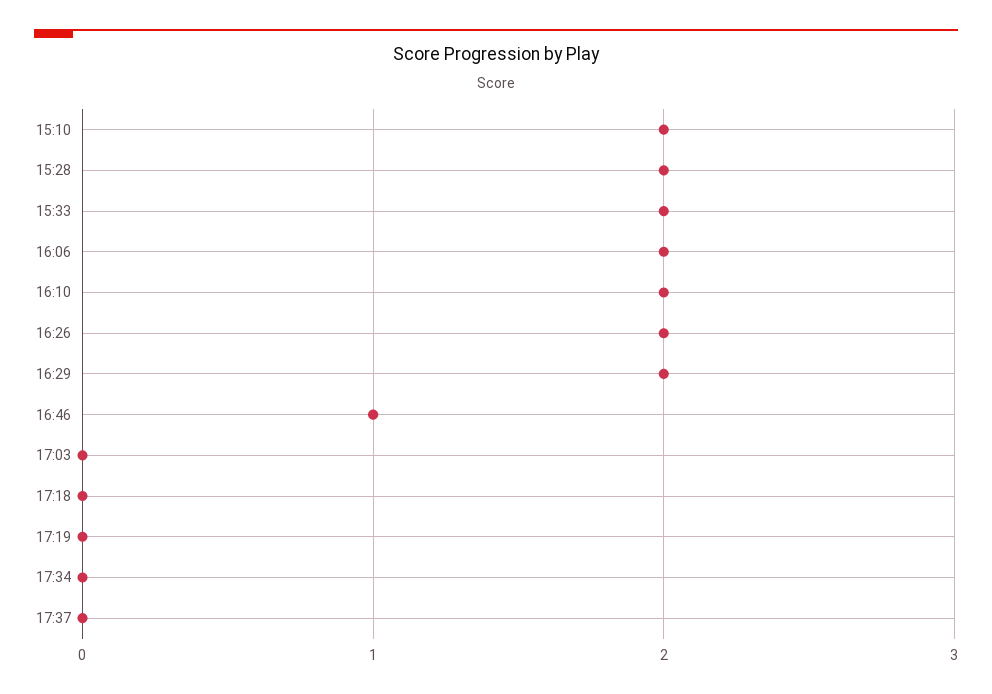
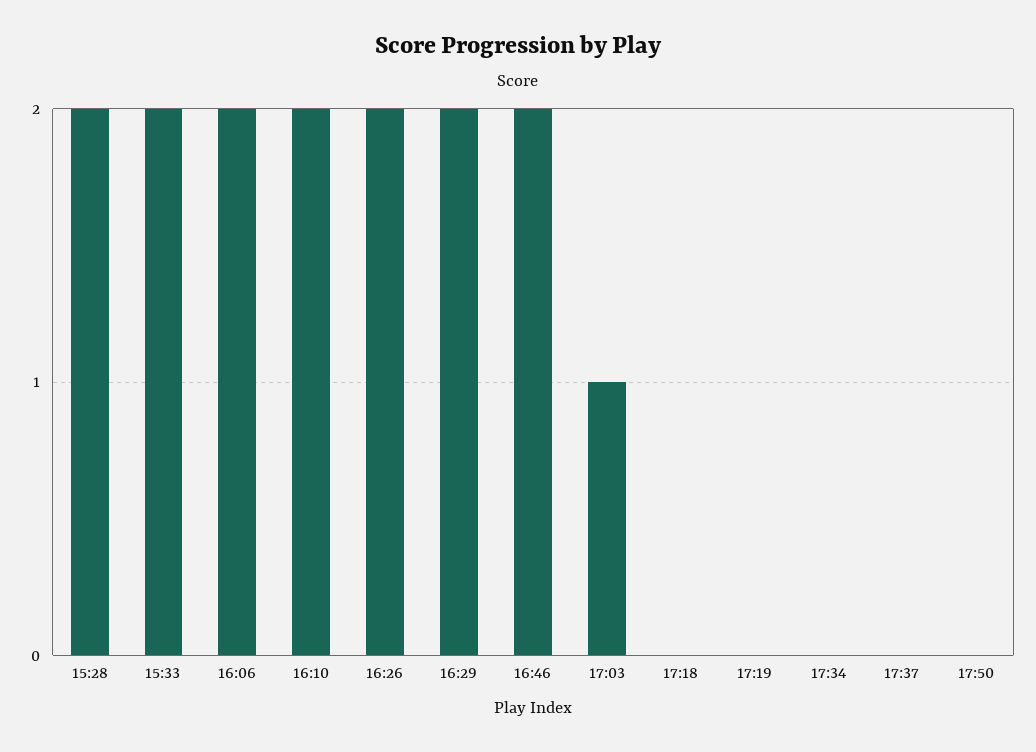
15:10: 2 -> none
16:46: 1 -> 2
17:03: 0 -> 1
17:50: none -> 0

